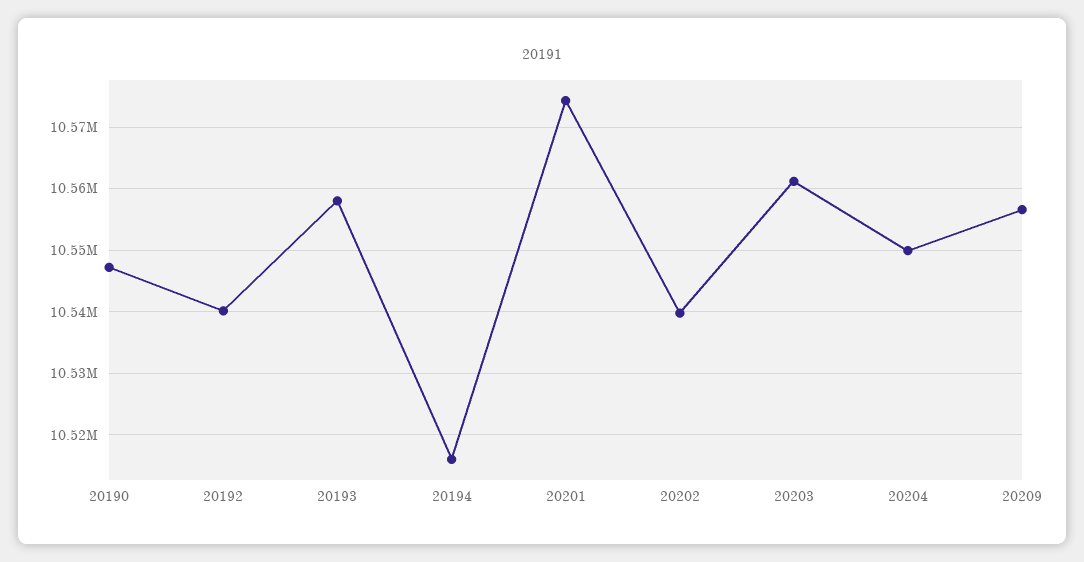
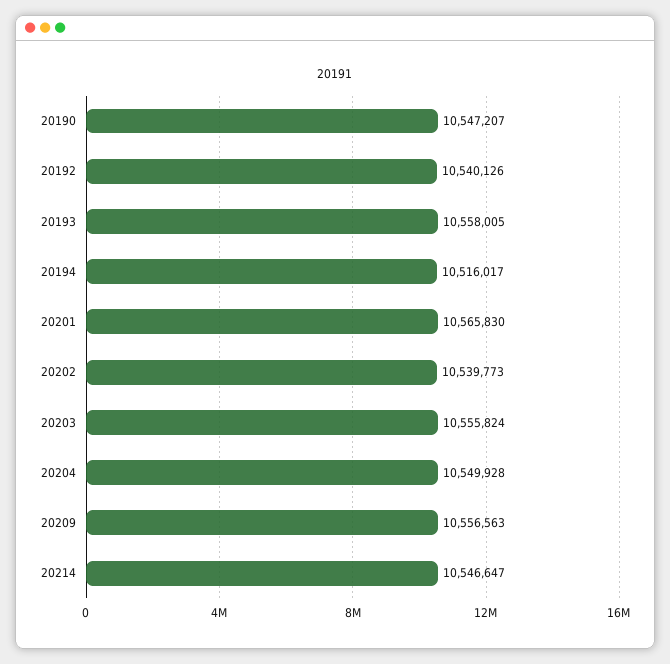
20201: 10574000 -> 10565830
20203: 10561000 -> 10555824
20214: none -> 10546647

